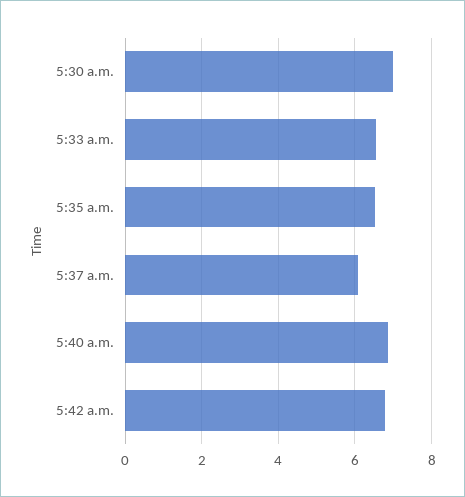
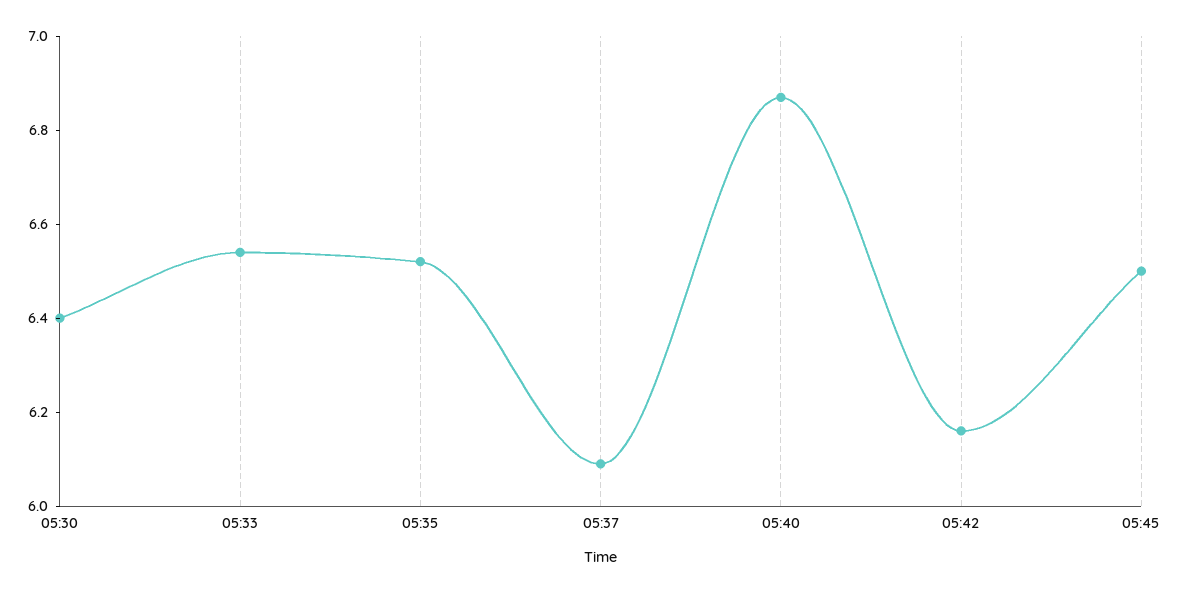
5:30 a.m.: 7 -> 6.4
5:42 a.m.: 6.8 -> 6.15
05:45: none -> 6.5

